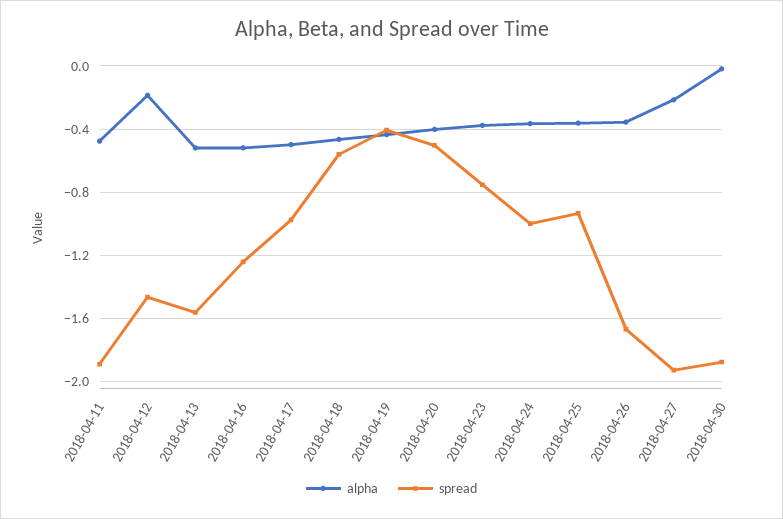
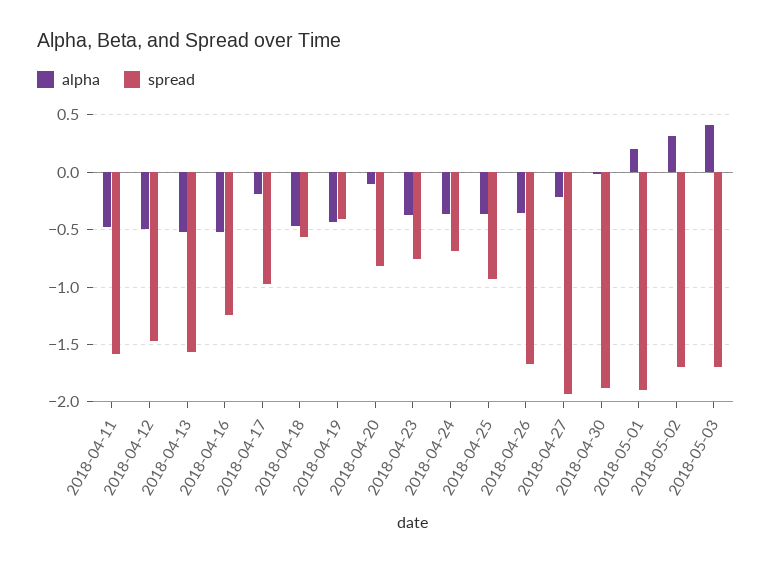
spread, 2018-04-11: -1.9 -> -1.6
alpha, 2018-04-12: -0.2 -> -0.5
alpha, 2018-04-17: -0.5 -> -0.2
alpha, 2018-04-20: -0.4 -> -0.1
spread, 2018-04-20: -0.5 -> -0.8
spread, 2018-04-24: -1 -> -0.7
alpha, 2018-05-01: none -> 0.2
spread, 2018-05-01: none -> -1.9
alpha, 2018-05-02: none -> 0.3
spread, 2018-05-02: none -> -1.7
alpha, 2018-05-03: none -> 0.4
spread, 2018-05-03: none -> -1.7

